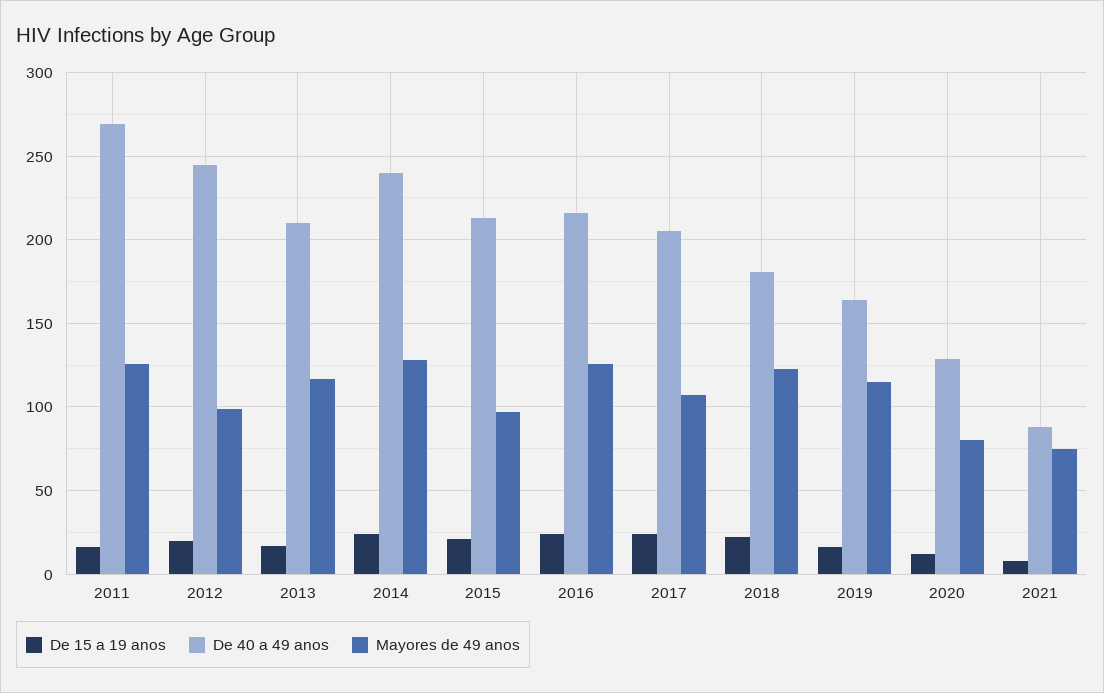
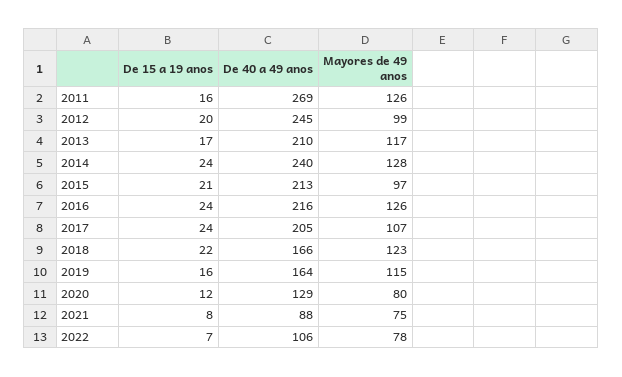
De 40 a 49 anos, 2018: 180 -> 166
De 15 a 19 anos, 2022: none -> 7
De 40 a 49 anos, 2022: none -> 106
Mayores de 49 anos, 2022: none -> 78

